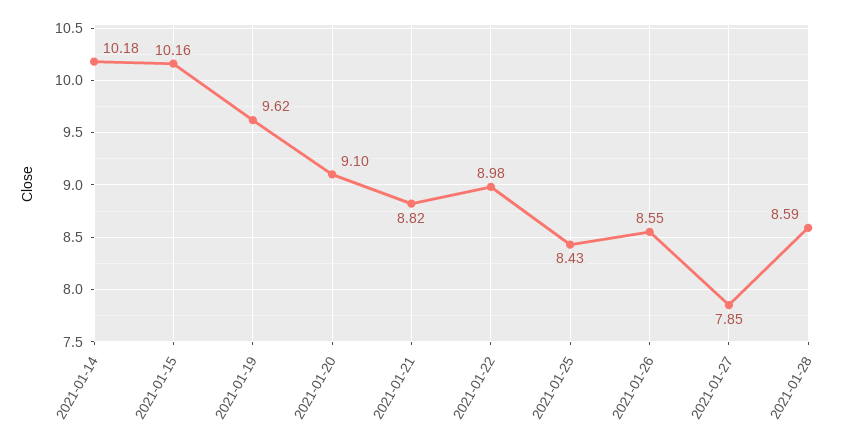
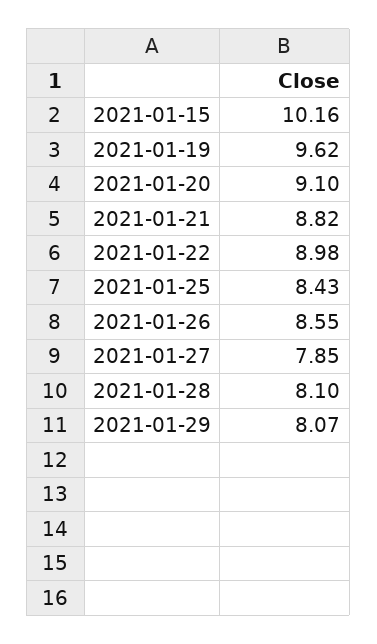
2021-01-14: 10.18 -> none
2021-01-28: 8.59 -> 8.1
2021-01-29: none -> 8.07

